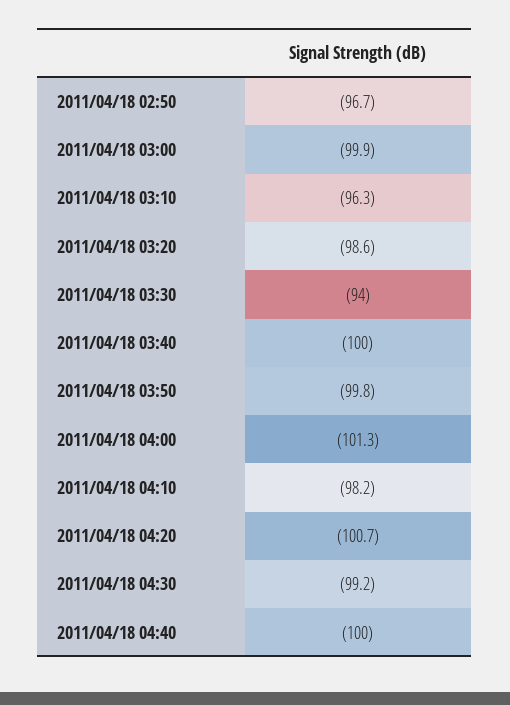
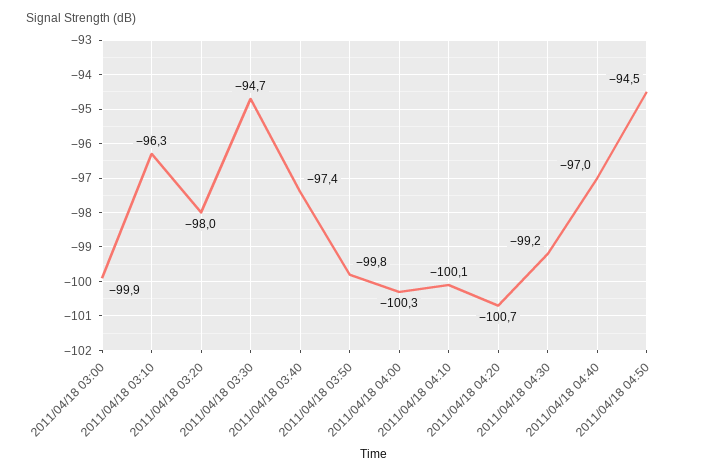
2011/04/18 02:50: -96.7 -> none
2011/04/18 03:20: -98.6 -> -98
2011/04/18 03:30: -94 -> -94.7
2011/04/18 03:40: -100 -> -97.4
2011/04/18 04:00: -101.3 -> -100.3
2011/04/18 04:10: -98.2 -> -100.1
2011/04/18 04:40: -100 -> -97
2011/04/18 04:50: none -> -94.5

